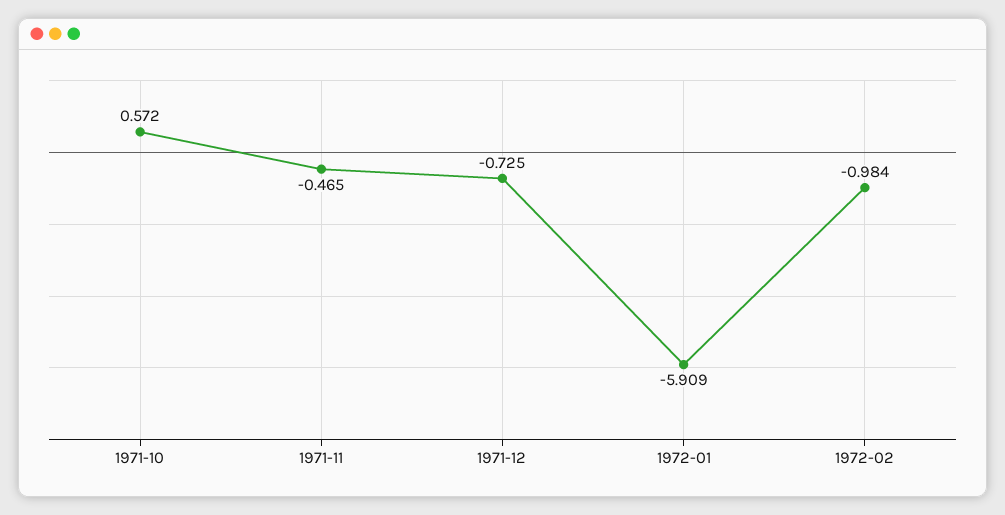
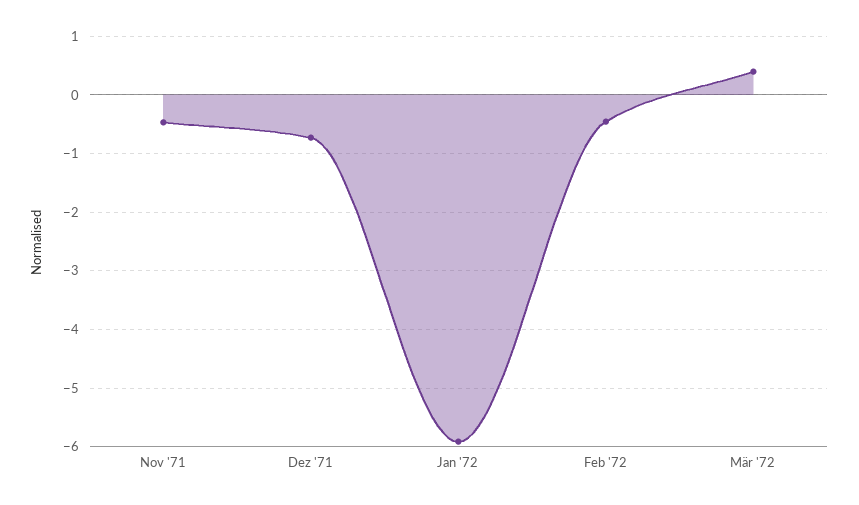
1971-10: 0.572 -> none
1972-02: -0.984 -> -0.4
Mär '72: none -> 0.4

